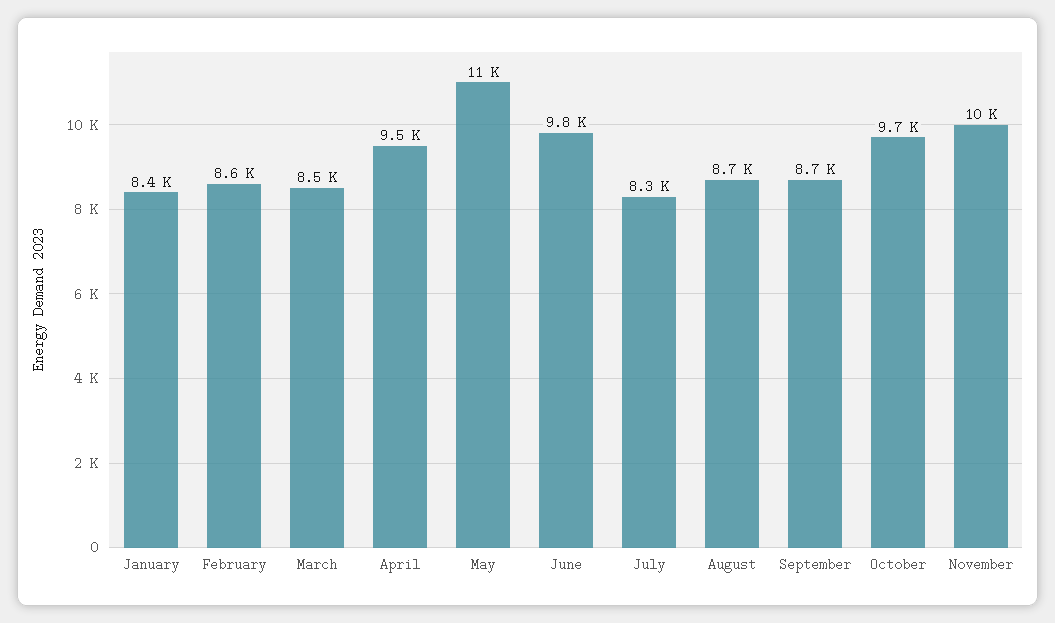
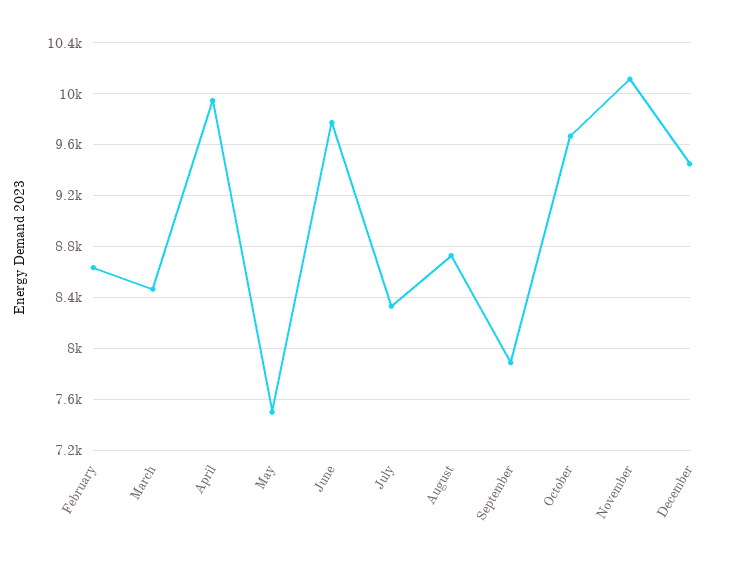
January: 8400 -> none
April: 9500 -> 9950
May: 11000 -> 7500
September: 8700 -> 7900
December: none -> 9450

